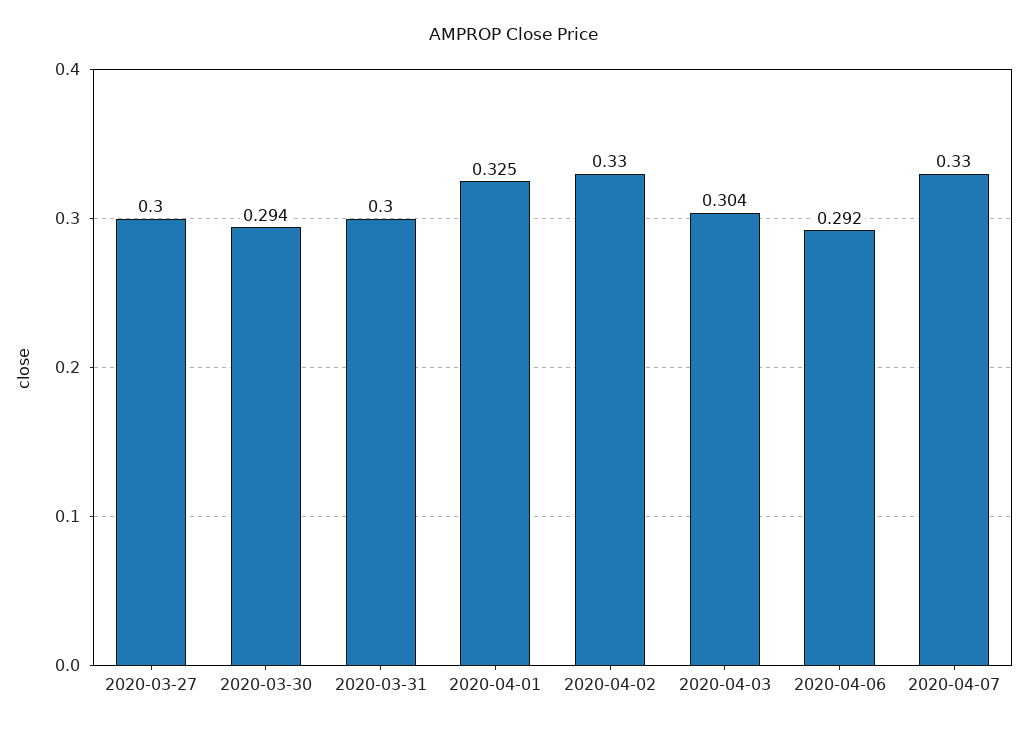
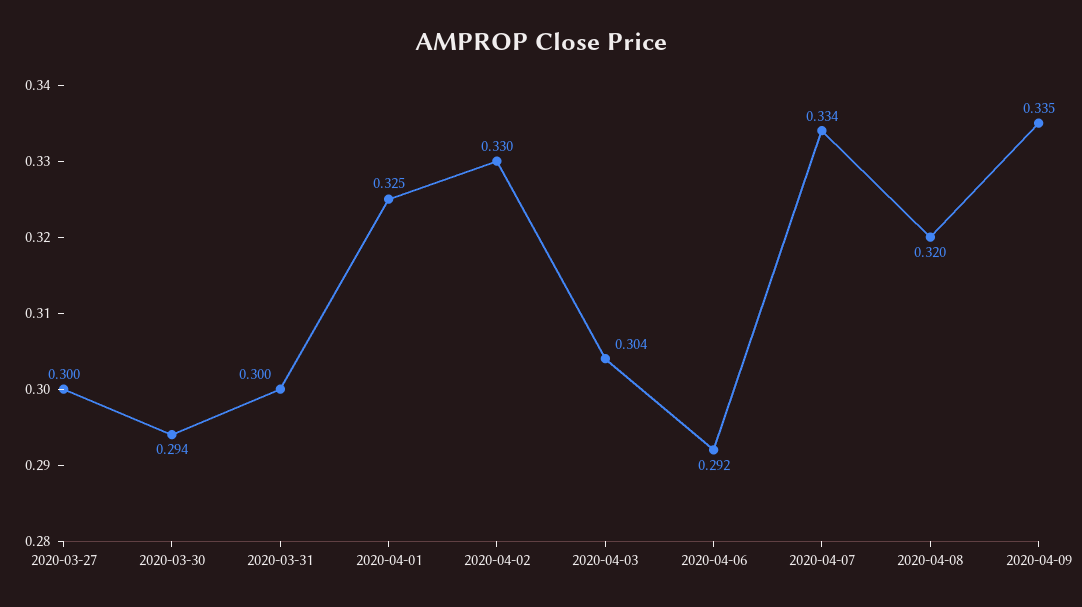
2020-04-07: 0.33 -> 0.334
2020-04-08: none -> 0.32
2020-04-09: none -> 0.335

